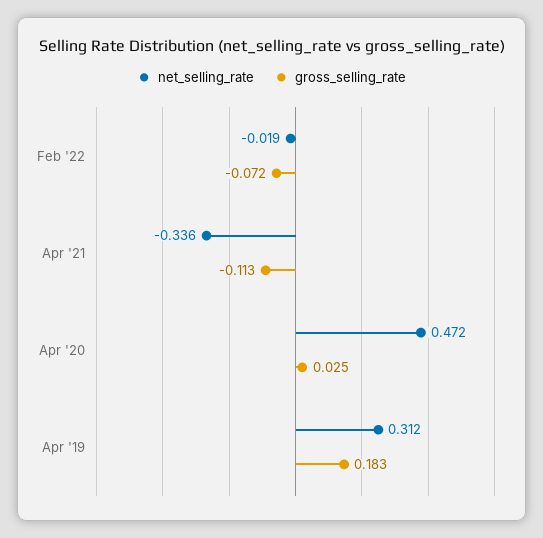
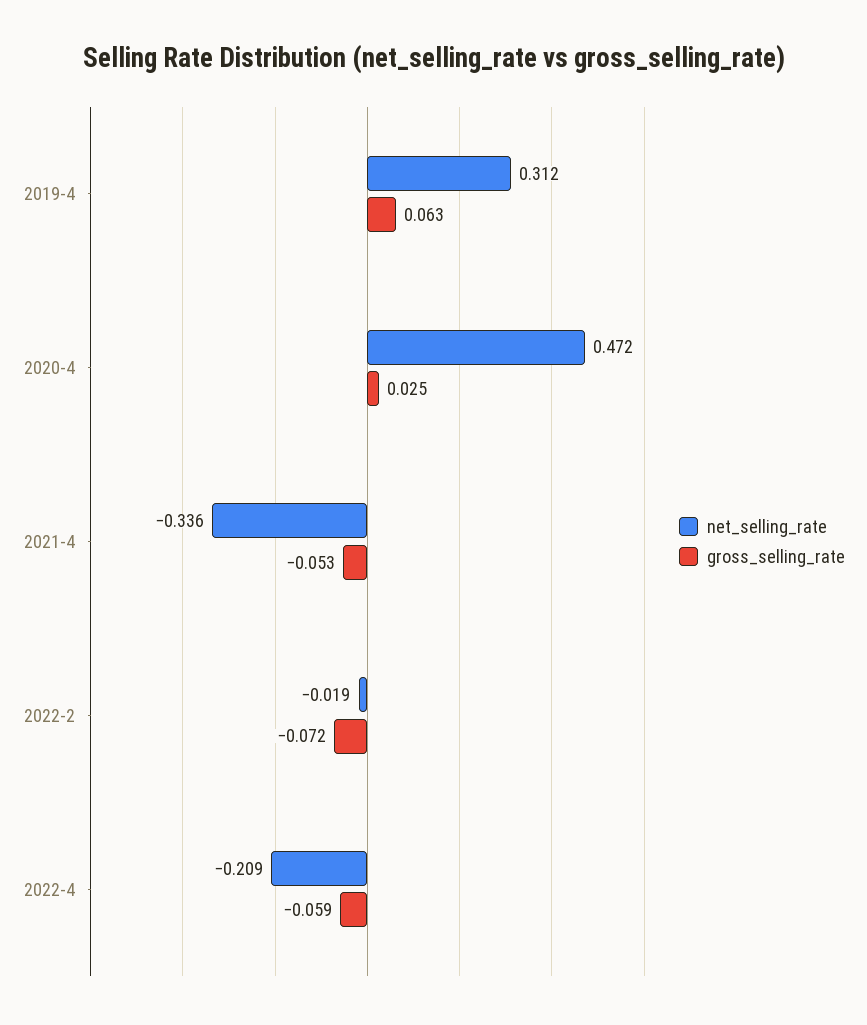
gross_selling_rate, Apr '21: -0.113 -> -0.053
gross_selling_rate, Apr '19: 0.183 -> 0.063
net_selling_rate, 2022-4: none -> -0.209
gross_selling_rate, 2022-4: none -> -0.059

